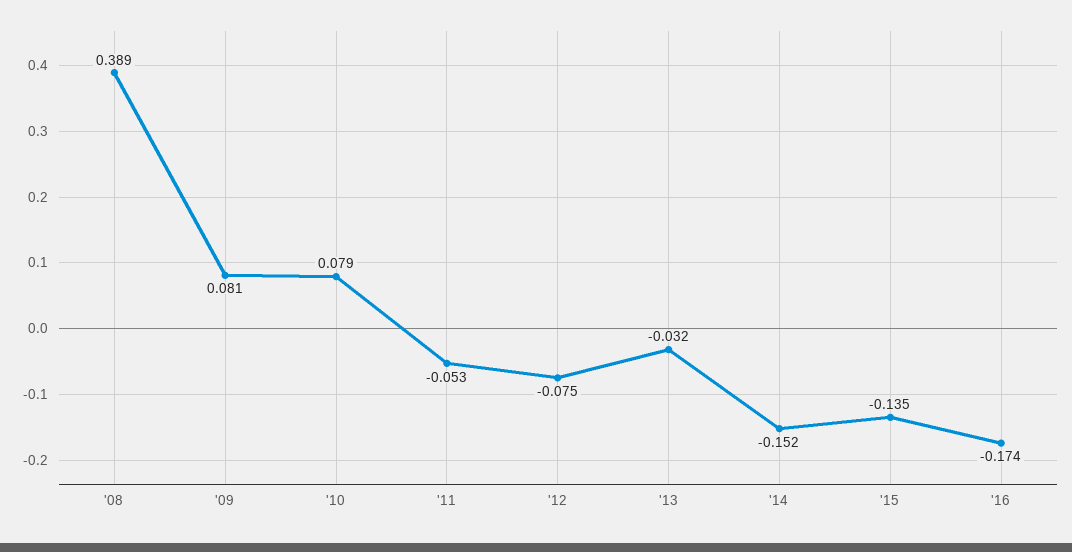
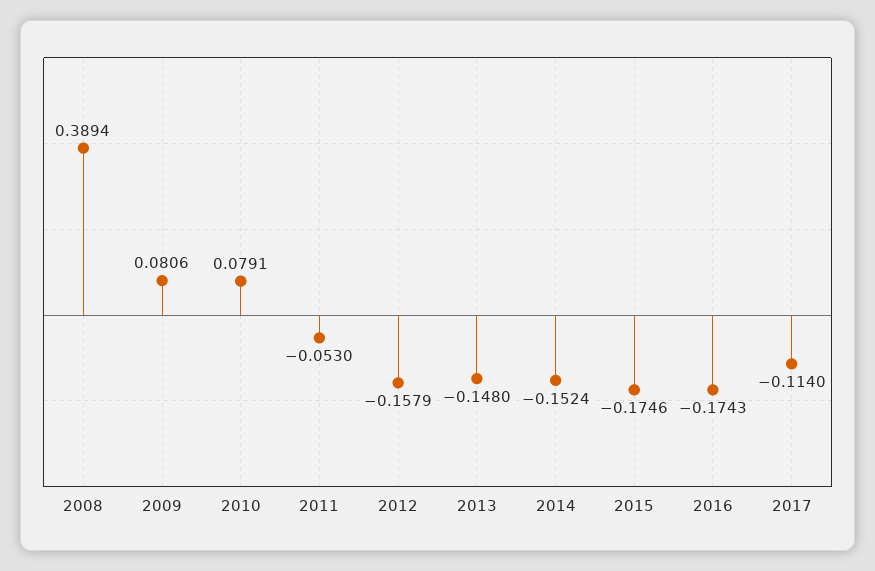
'12: -0.075 -> -0.1579
'13: -0.032 -> -0.148
'15: -0.135 -> -0.1746
2017: none -> -0.114

